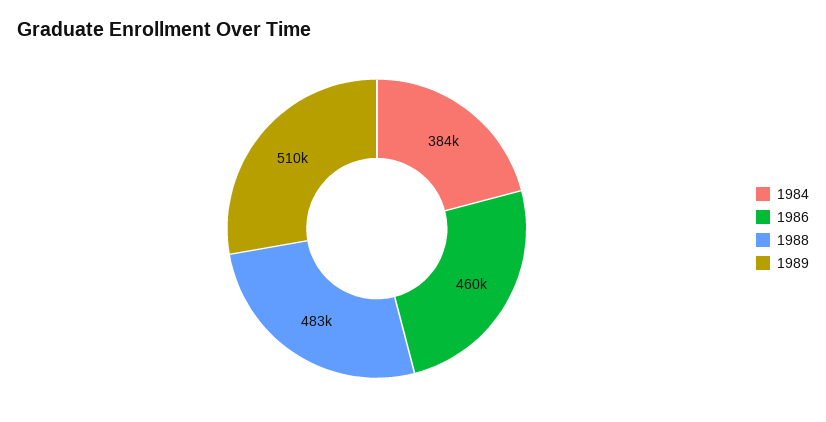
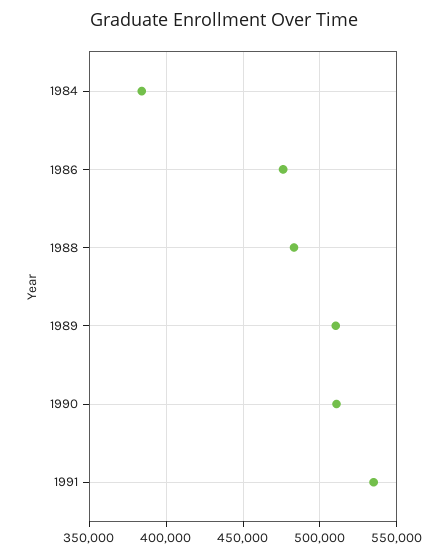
1986: 460000 -> 475000
1990: none -> 510000
1991: none -> 535000

